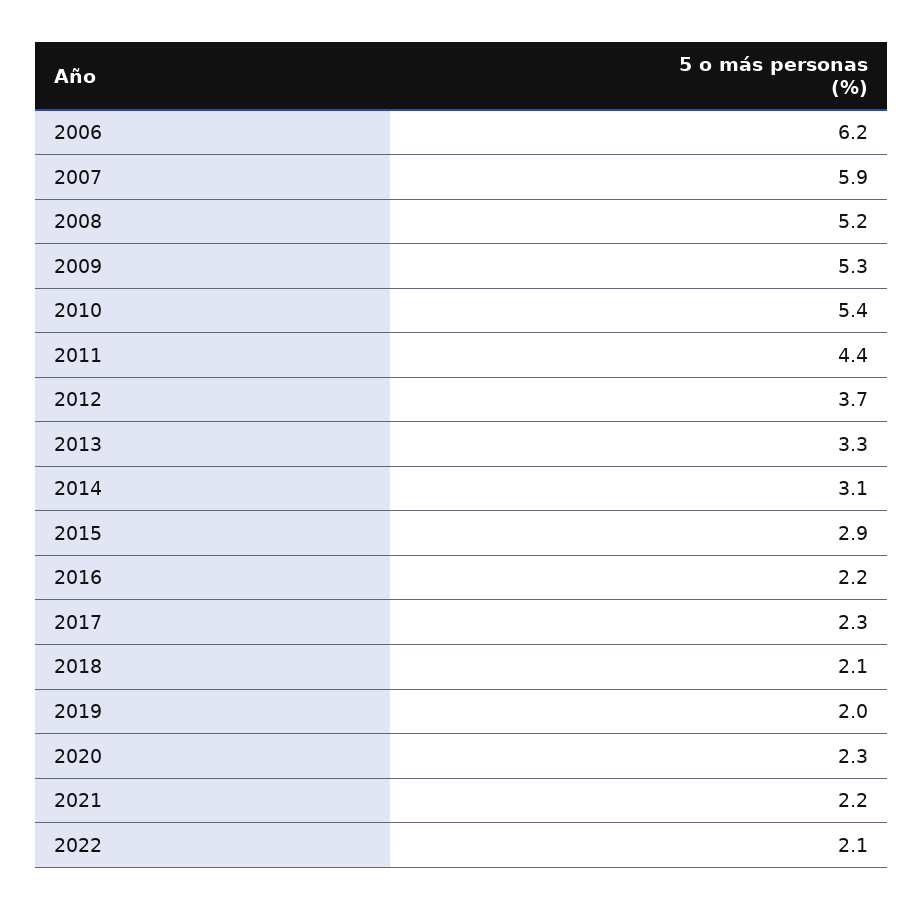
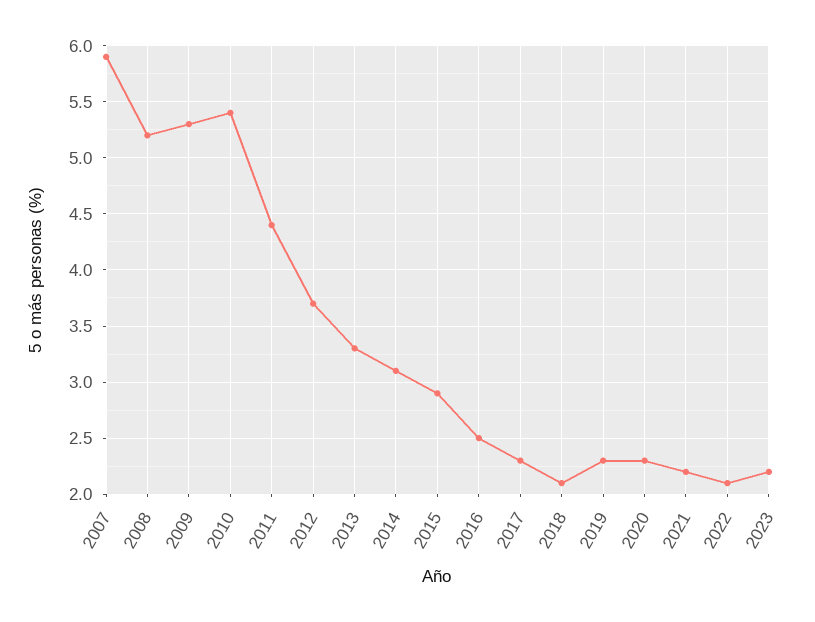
2006: 6.2 -> none
2016: 2.2 -> 2.5
2019: 2 -> 2.3
2023: none -> 2.2

